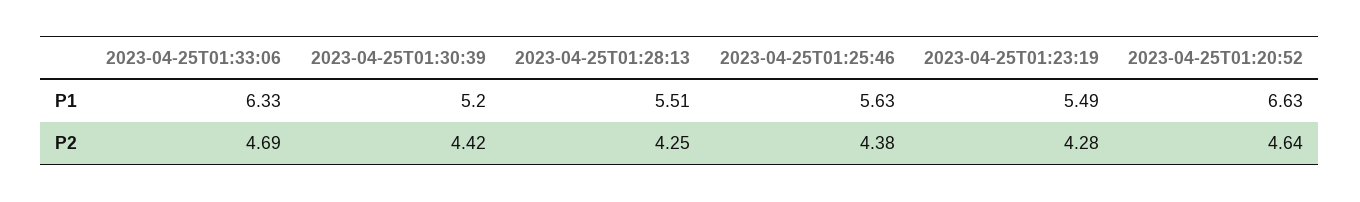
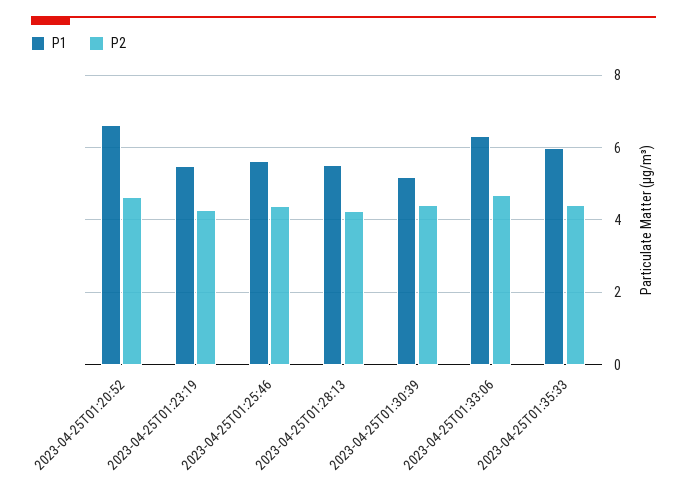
P1, 2023-04-25T01:35:33: none -> 6
P2, 2023-04-25T01:35:33: none -> 4.4

